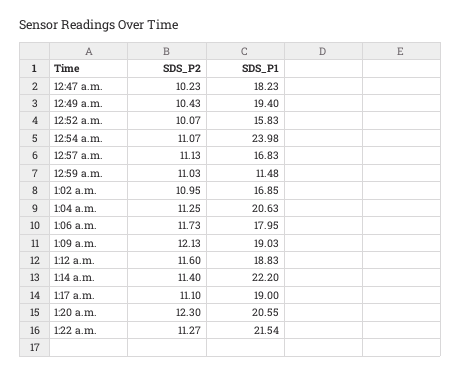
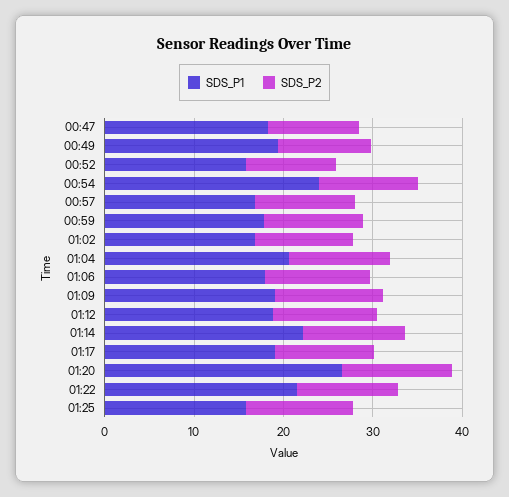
SDS_P1, 12:59 a.m.: 11.48 -> 18
SDS_P1, 1:20 a.m.: 20.55 -> 26
SDS_P1, 01:25: none -> 16
SDS_P2, 01:25: none -> 12

